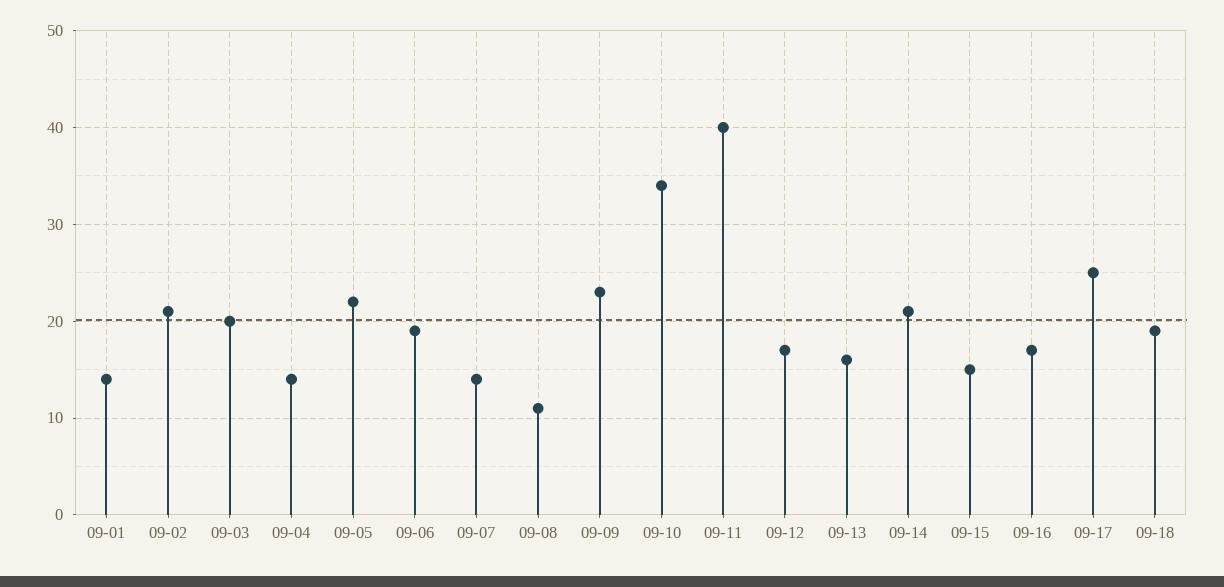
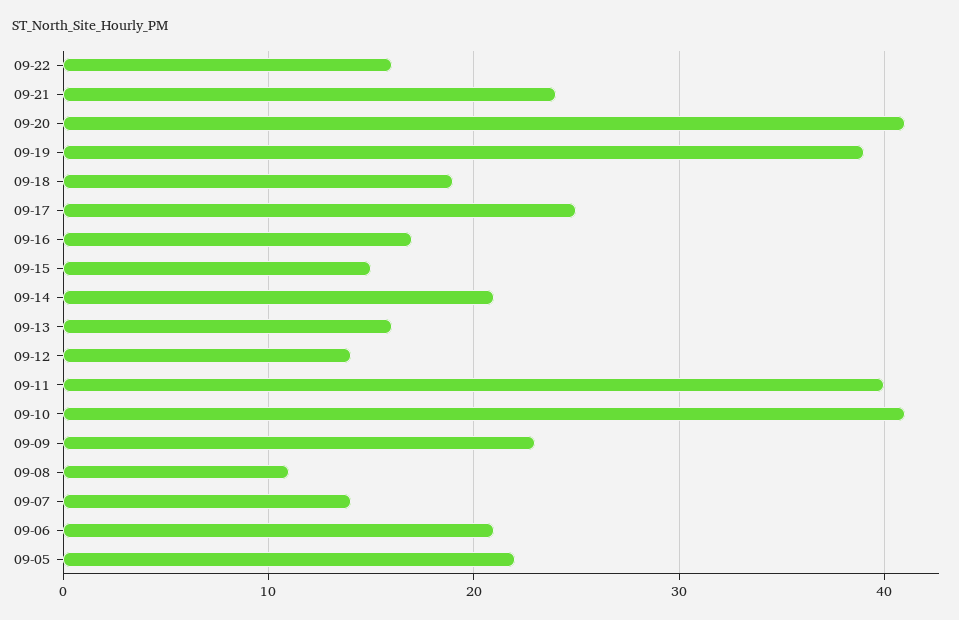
09-01: 14 -> none
09-02: 21 -> none
09-03: 20 -> none
09-04: 14 -> none
09-06: 19 -> 21
09-10: 34 -> 41
09-12: 17 -> 14
09-22: none -> 16
09-21: none -> 24
09-20: none -> 41
09-19: none -> 39

